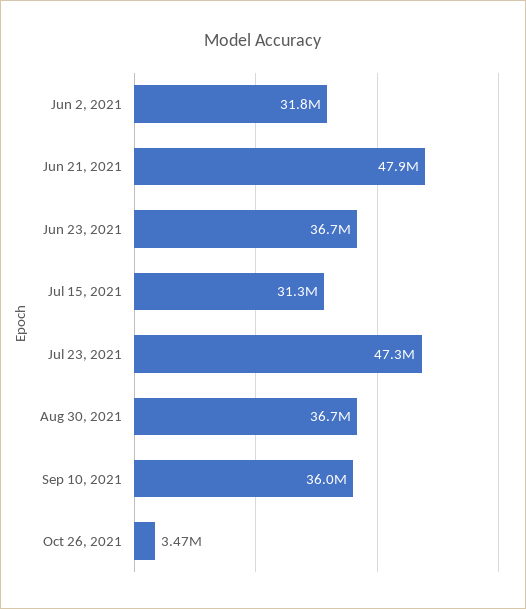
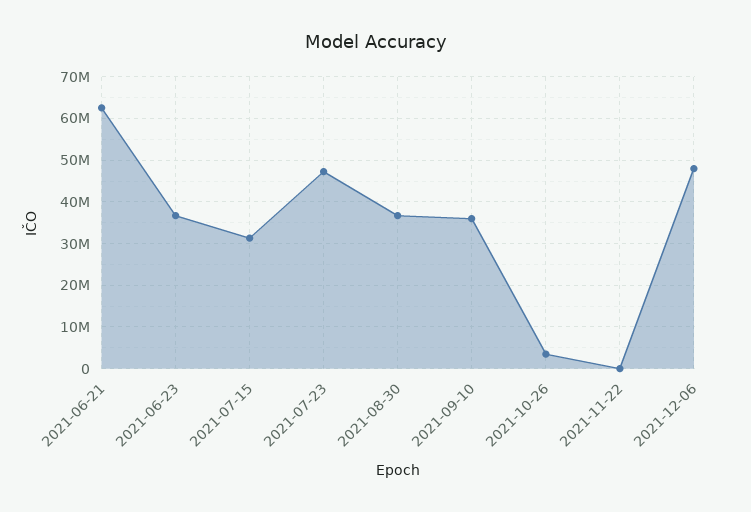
Jun 2, 2021: 31800000 -> none
Jun 21, 2021: 47900000 -> 62000000
2021-11-22: none -> 0
2021-12-06: none -> 48000000

